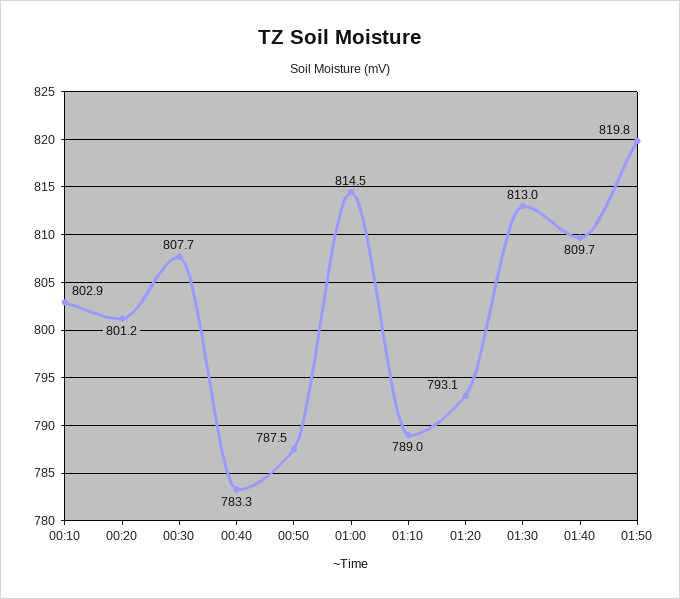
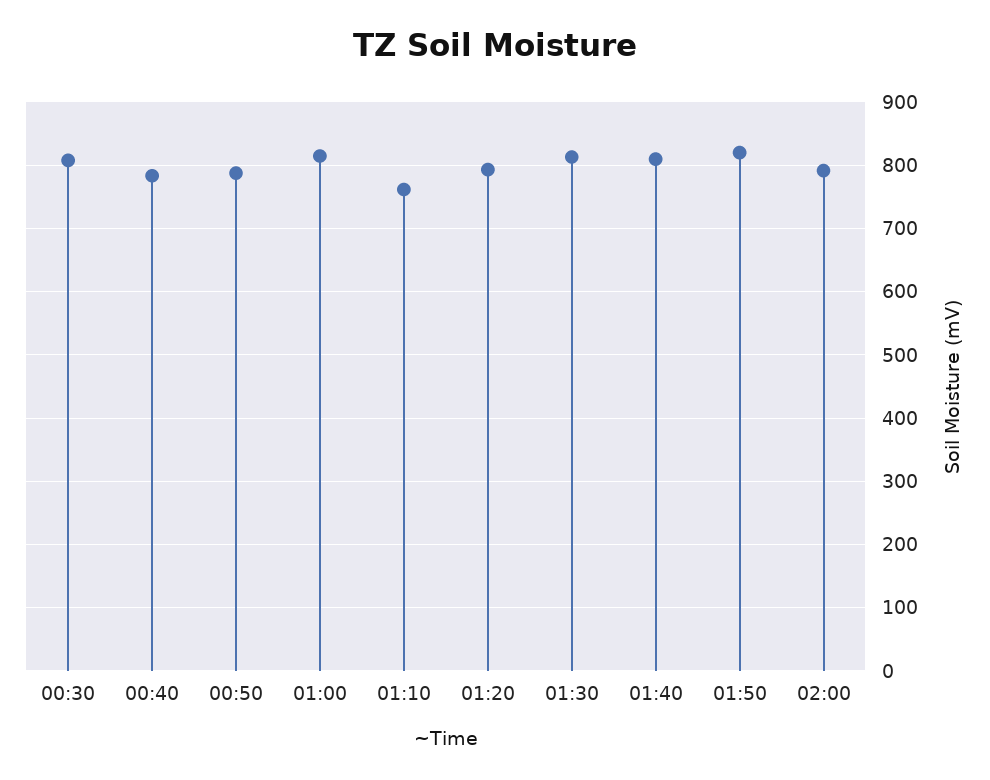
00:10: 802.9 -> none
00:20: 801.2 -> none
01:10: 789 -> 760
02:00: none -> 790

